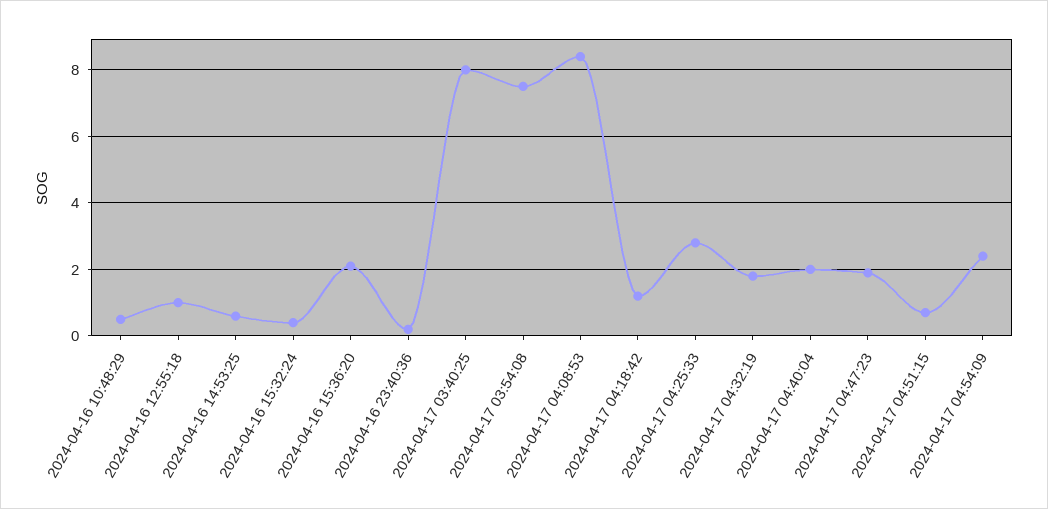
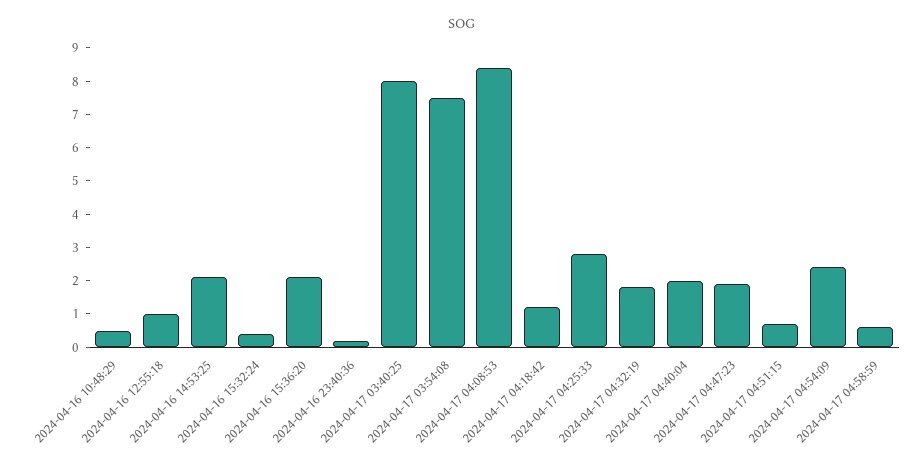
2024-04-16 14:53:25: 0.5 -> 2
2024-04-17 04:58:59: none -> 0.5

